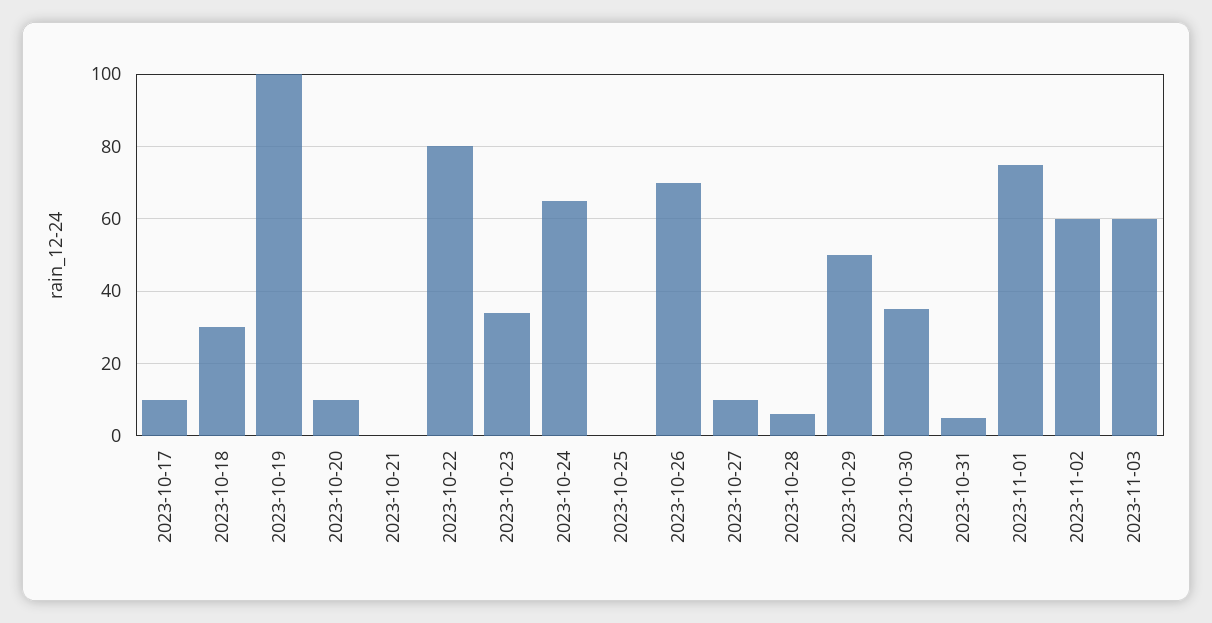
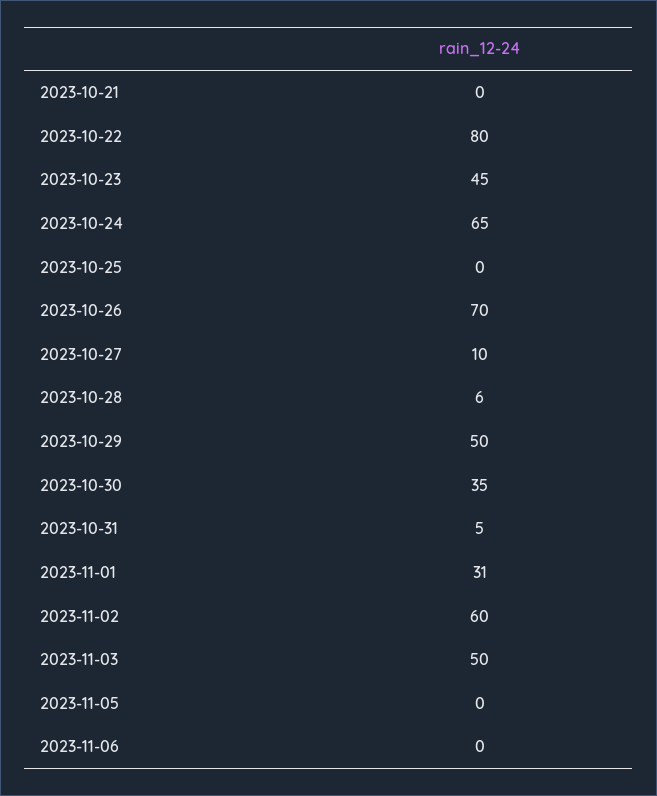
2023-10-17: 10 -> none
2023-10-18: 30 -> none
2023-10-19: 100 -> none
2023-10-20: 10 -> none
2023-10-23: 35 -> 45
2023-11-01: 75 -> 31
2023-11-03: 60 -> 50
2023-11-05: none -> 0
2023-11-06: none -> 0

